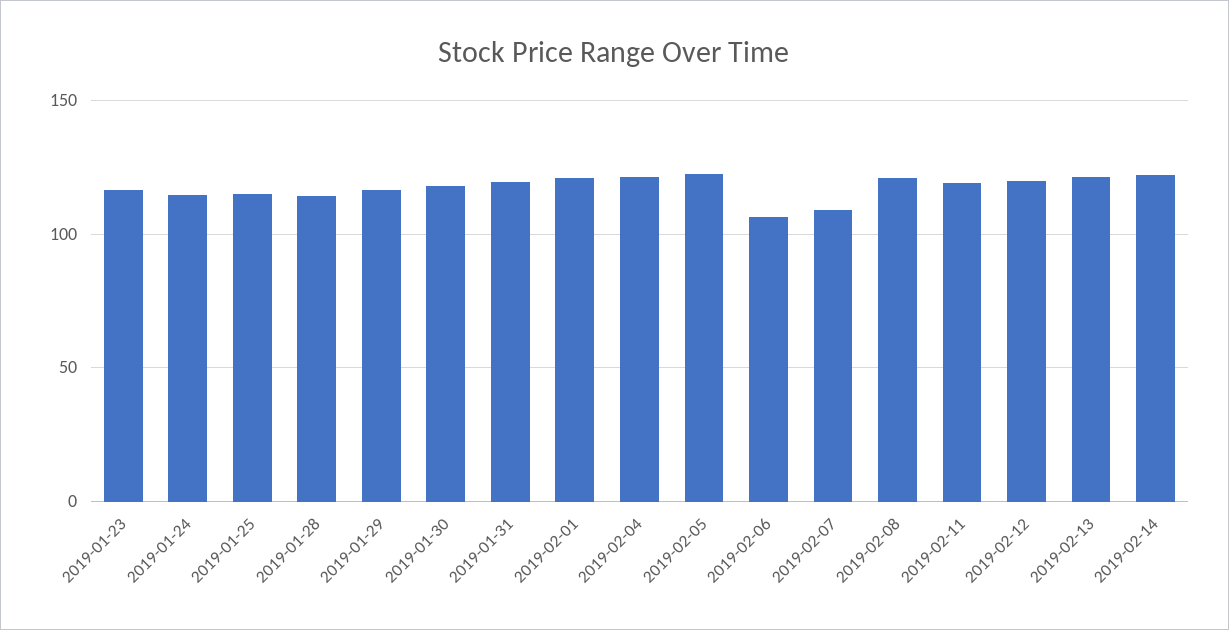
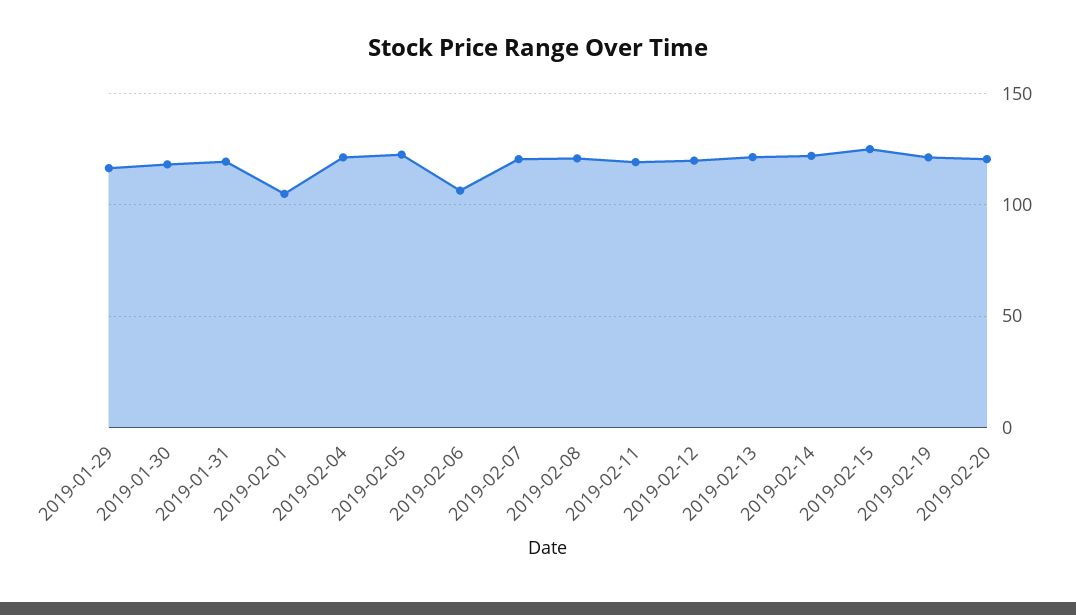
2019-01-23: 115 -> none
2019-01-24: 115 -> none
2019-01-25: 115 -> none
2019-01-28: 115 -> none
2019-02-01: 120 -> 105
2019-02-07: 110 -> 120
2019-02-15: none -> 125
2019-02-19: none -> 120
2019-02-20: none -> 120

